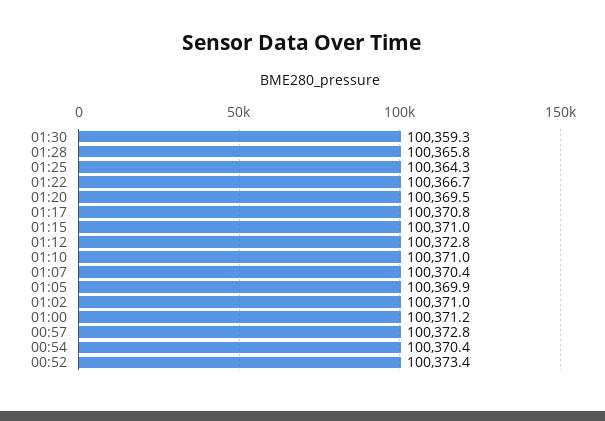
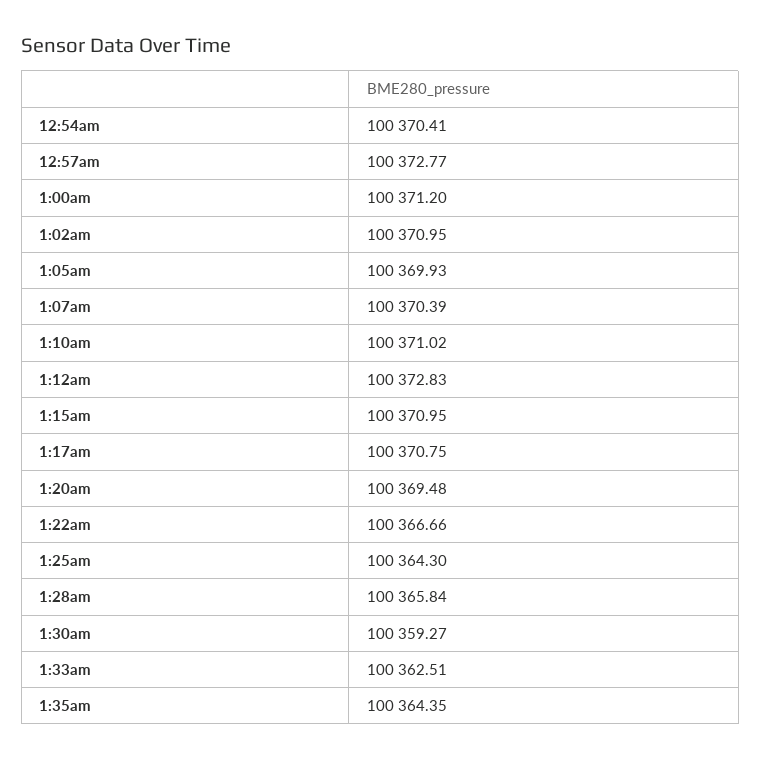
00:52: 100373.4 -> none
1:33am: none -> 100362.51
1:35am: none -> 100364.35

